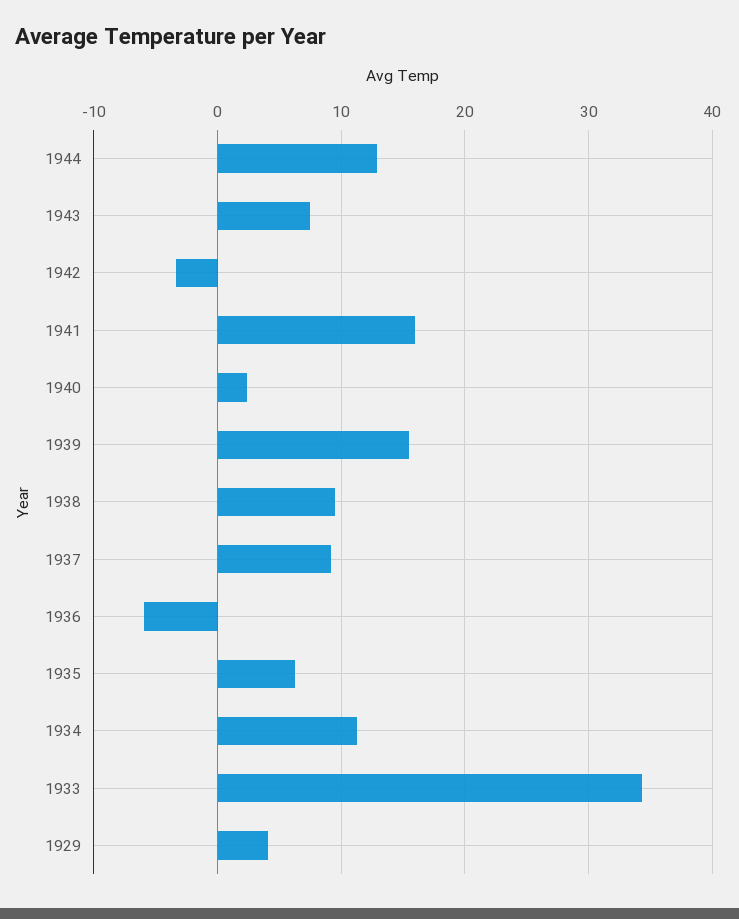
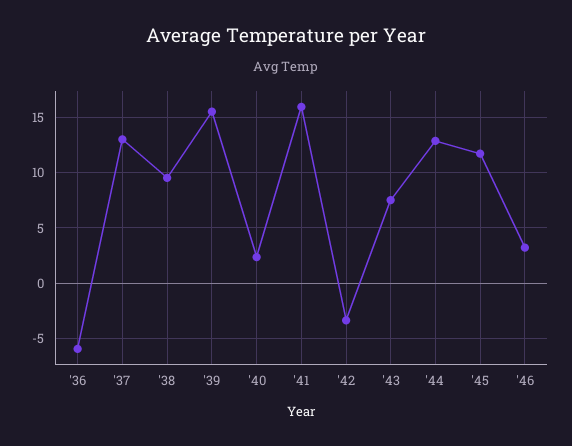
1937: 9 -> 13
1935: 6 -> none
1934: 11 -> none
1933: 34 -> none
1929: 4 -> none
'45: none -> 12
'46: none -> 3

